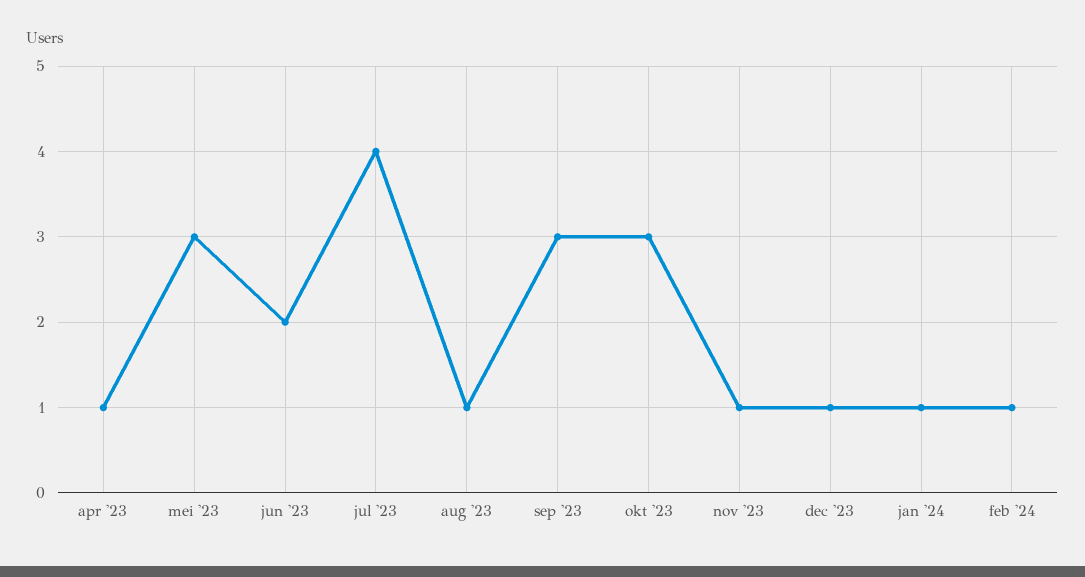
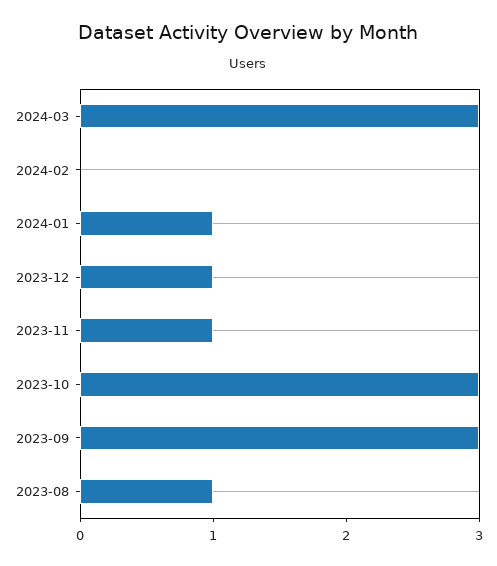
apr '23: 1 -> none
mei '23: 3 -> none
jun '23: 2 -> none
jul '23: 4 -> none
feb '24: 1 -> 0
2024-03: none -> 3

